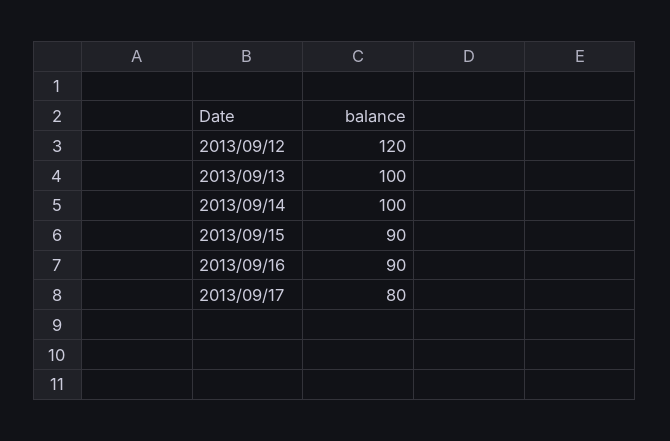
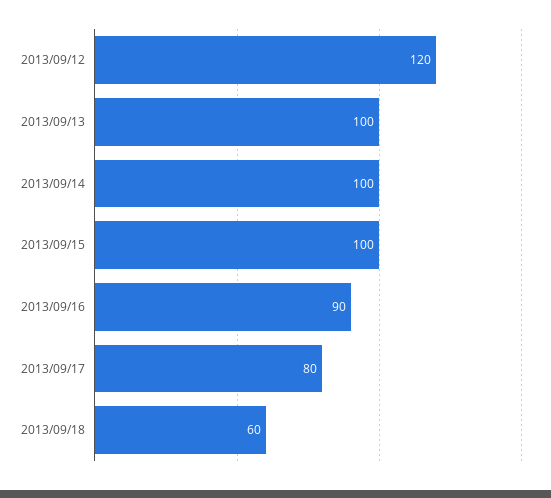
2013/09/15: 90 -> 100
2013/09/18: none -> 60

